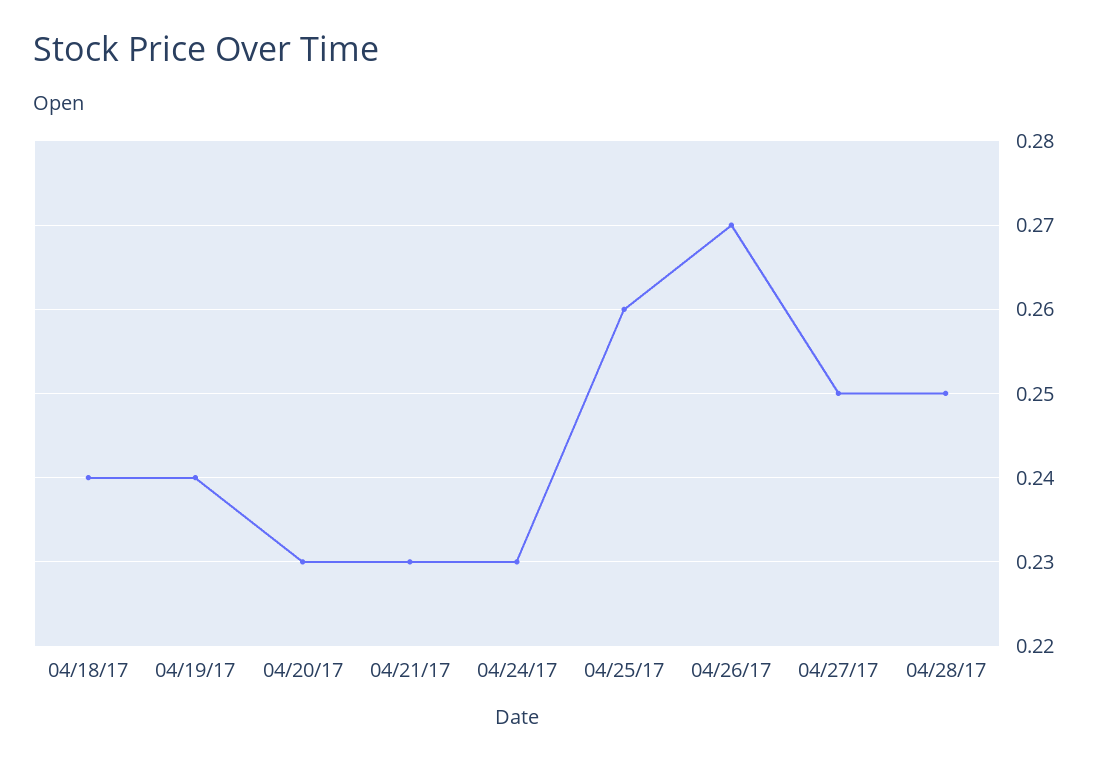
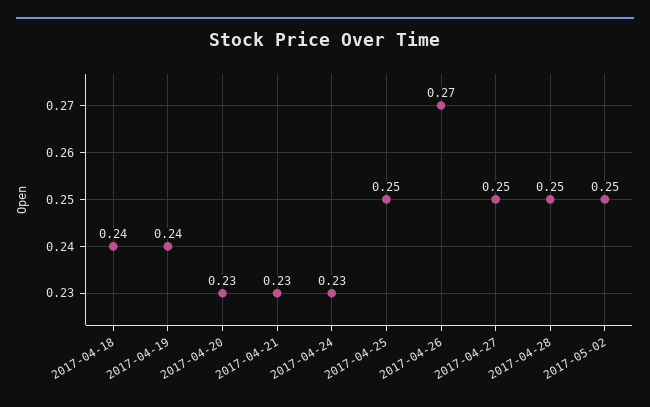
04/25/17: 0.26 -> 0.25
2017-05-02: none -> 0.25

